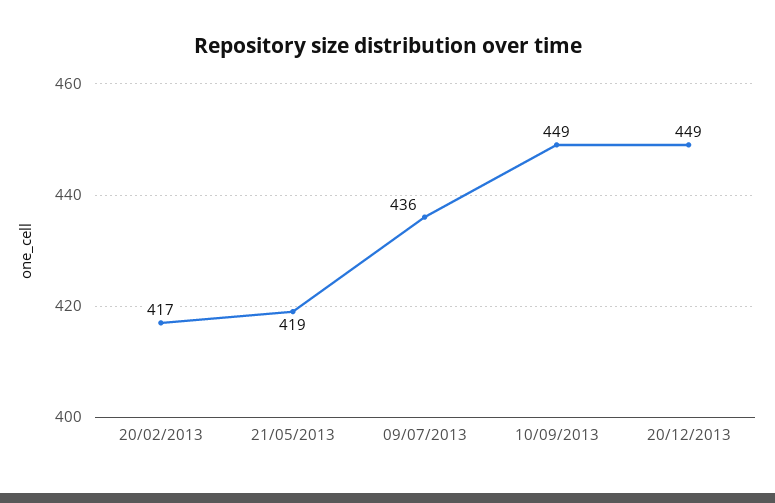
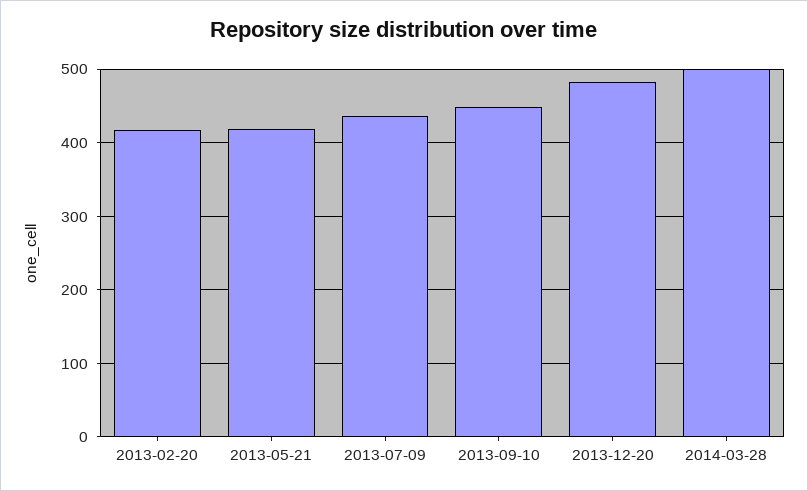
20/12/2013: 449 -> 480
2014-03-28: none -> 500

